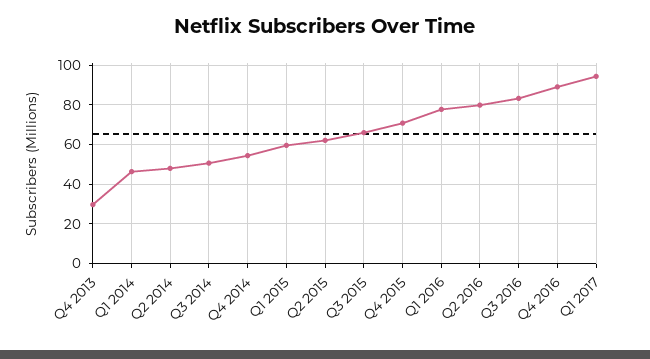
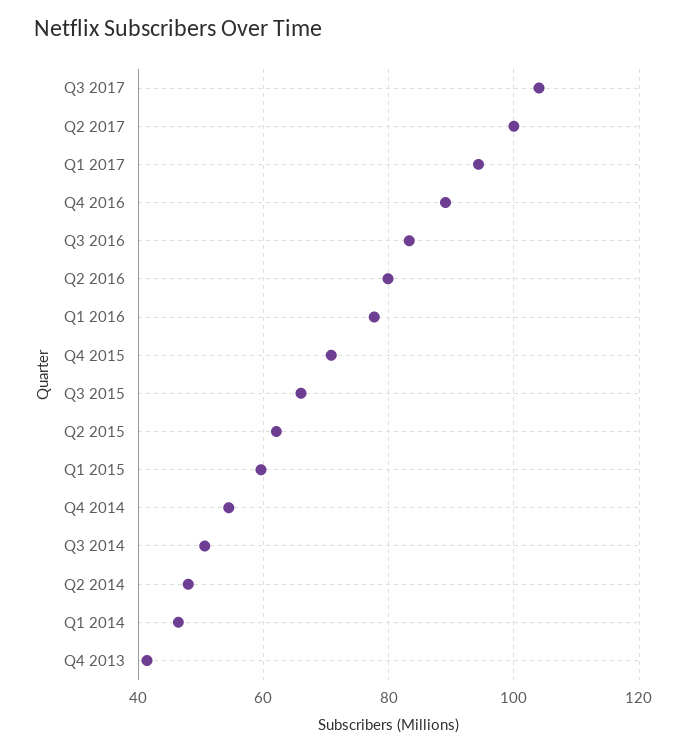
Q4 2013: 30 -> 42
Q3 2017: none -> 104
Q2 2017: none -> 100

